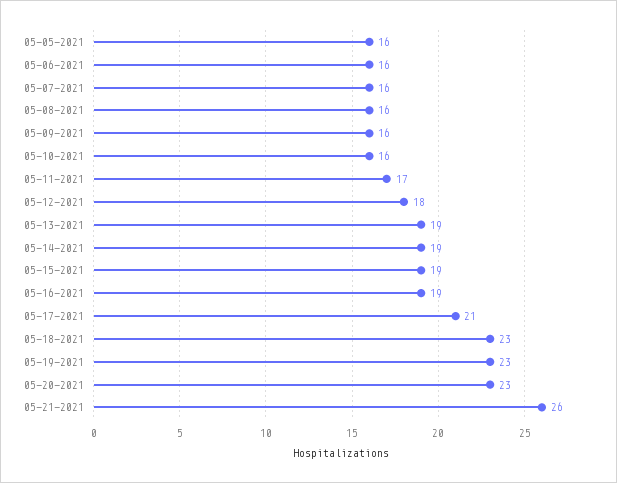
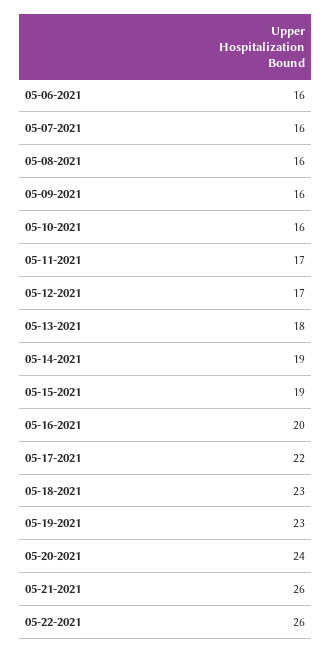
05-05-2021: 16 -> none
05-12-2021: 18 -> 17
05-13-2021: 19 -> 18
05-16-2021: 19 -> 20
05-17-2021: 21 -> 22
05-20-2021: 23 -> 24
05-22-2021: none -> 26

